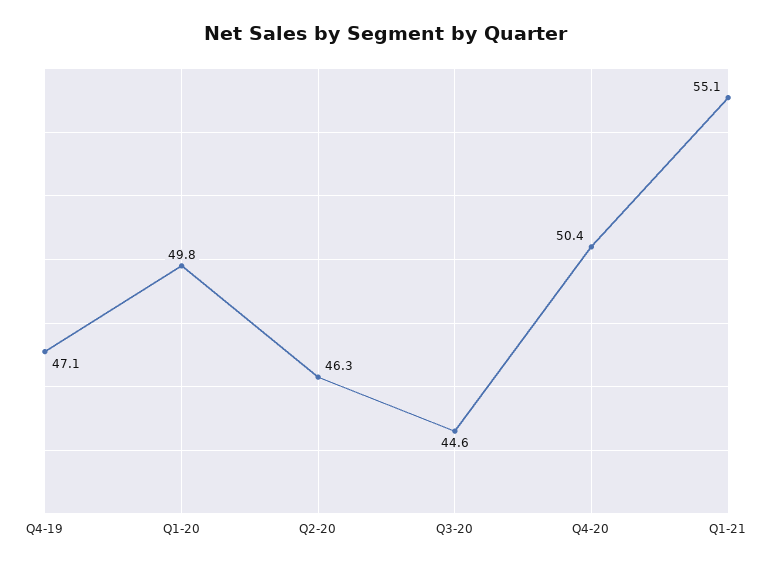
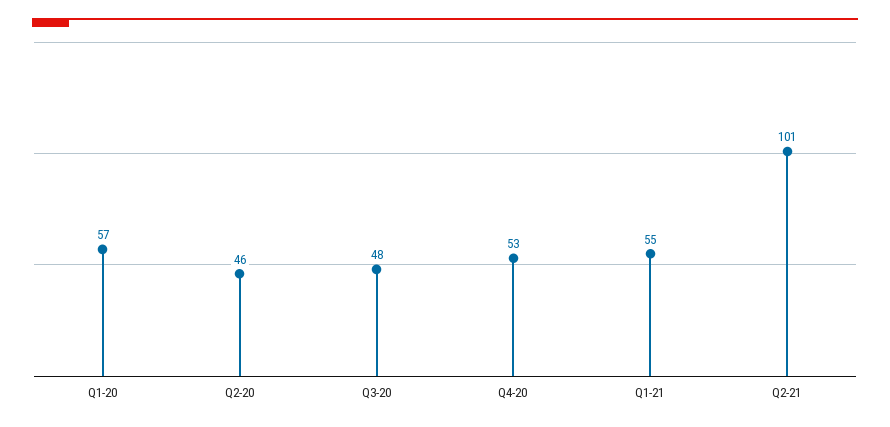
Q4-19: 47.1 -> none
Q1-20: 49.8 -> 57
Q3-20: 44.6 -> 48
Q4-20: 50.4 -> 53
Q2-21: none -> 101

